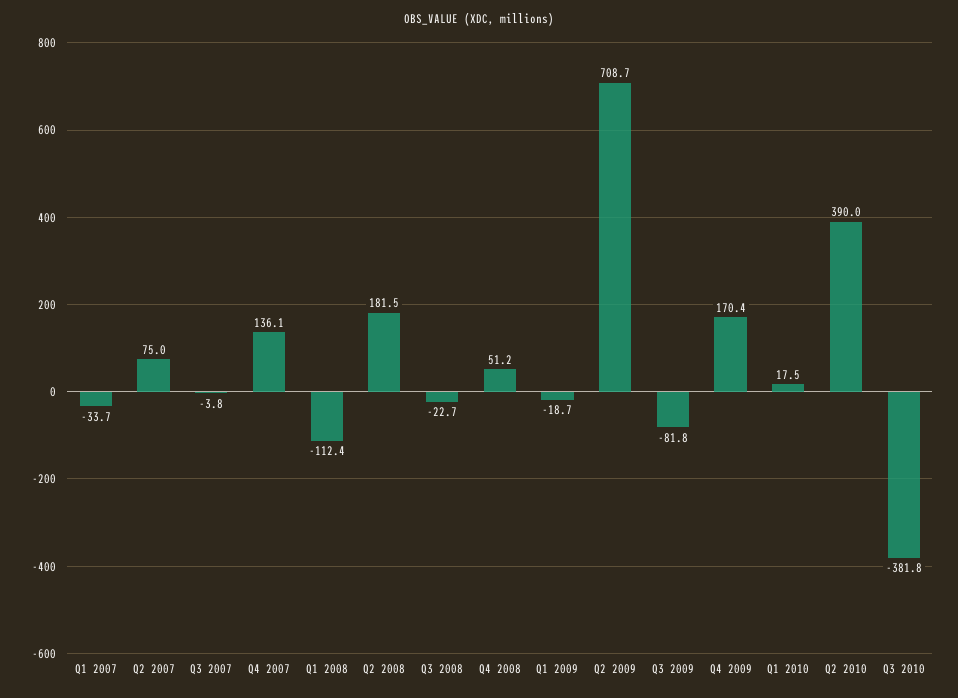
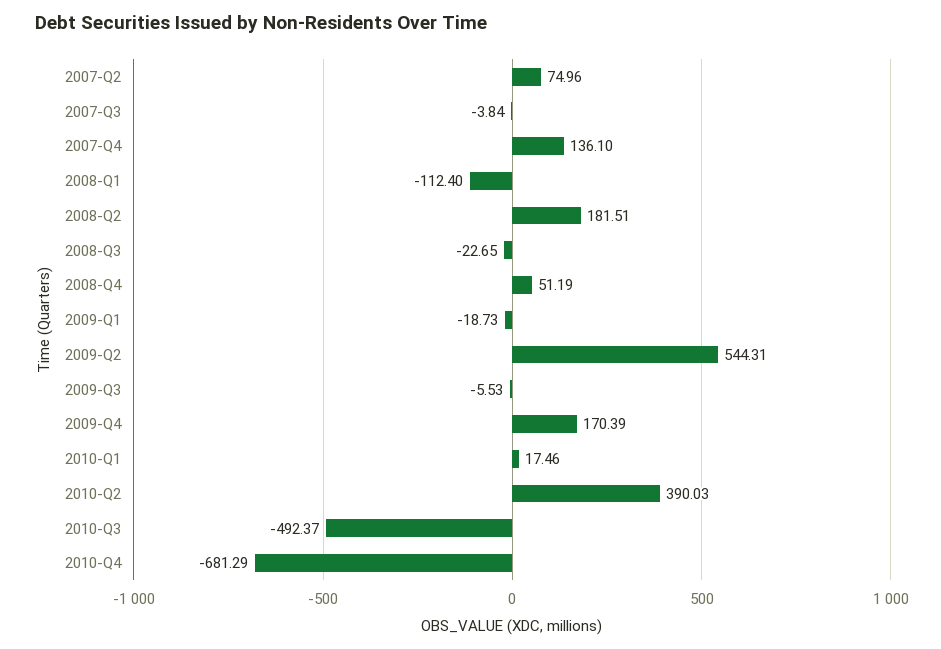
Q1 2007: -33.7 -> none
Q2 2009: 708.7 -> 544.31
Q3 2009: -81.8 -> -5.53
Q3 2010: -381.8 -> -492.37
2010-Q4: none -> -681.29

